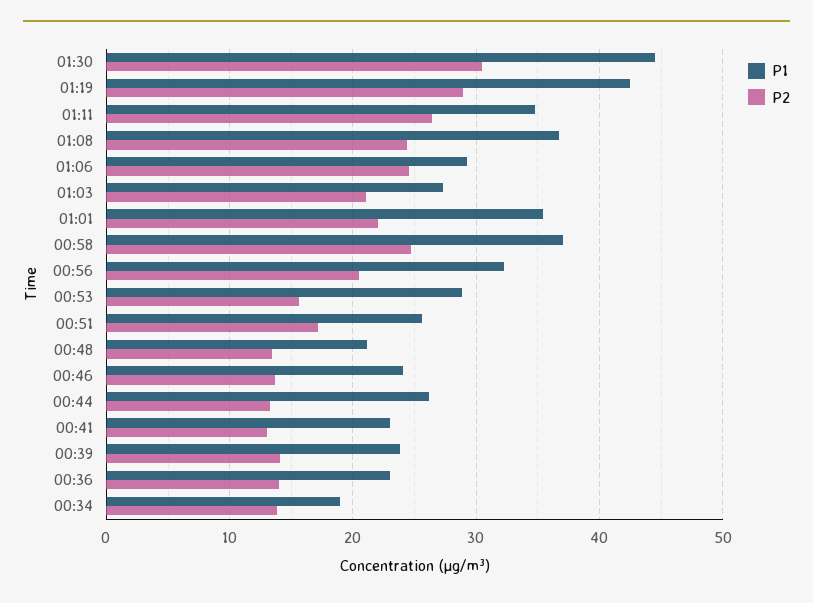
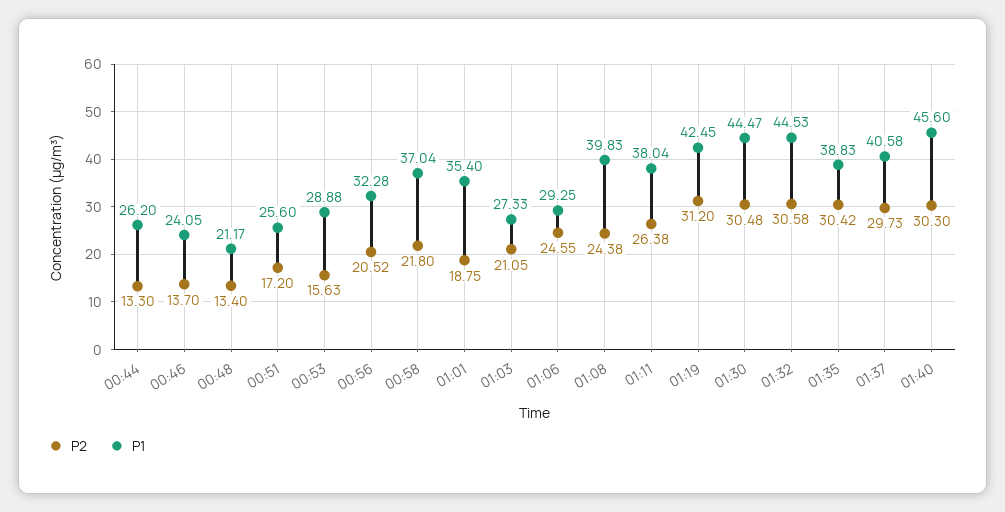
P2, 01:19: 29 -> 31.2
P1, 01:11: 35 -> 38.04
P1, 01:08: 37 -> 39.83
P2, 01:01: 22 -> 18.75
P2, 00:58: 25 -> 21.8
P1, 00:41: 23 -> none
P2, 00:41: 13 -> none
P1, 00:39: 24 -> none
P2, 00:39: 14 -> none
P1, 00:36: 23 -> none
P2, 00:36: 14 -> none
P1, 00:34: 19 -> none
P2, 00:34: 14 -> none
P2, 01:32: none -> 30.58
P1, 01:32: none -> 44.53
P2, 01:35: none -> 30.42
P1, 01:35: none -> 38.83
P2, 01:37: none -> 29.73
P1, 01:37: none -> 40.58
P2, 01:40: none -> 30.3
P1, 01:40: none -> 45.6

